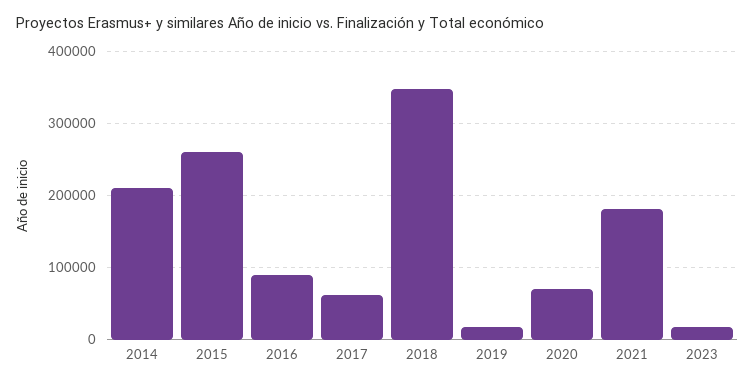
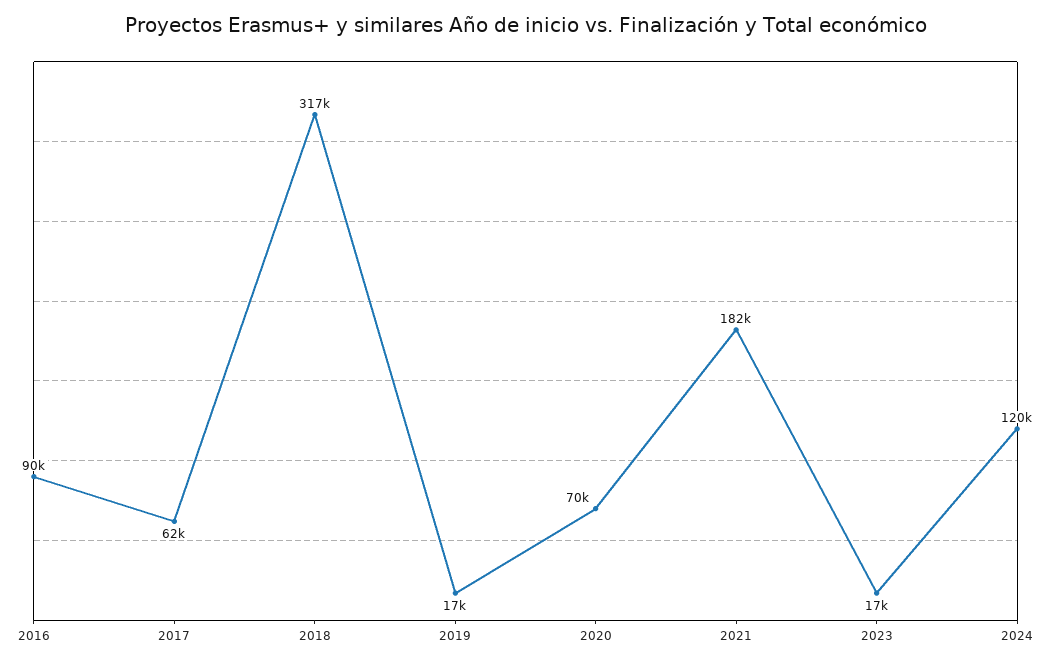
2014: 210000 -> none
2015: 260000 -> none
2018: 350000 -> 317000
2024: none -> 120000

